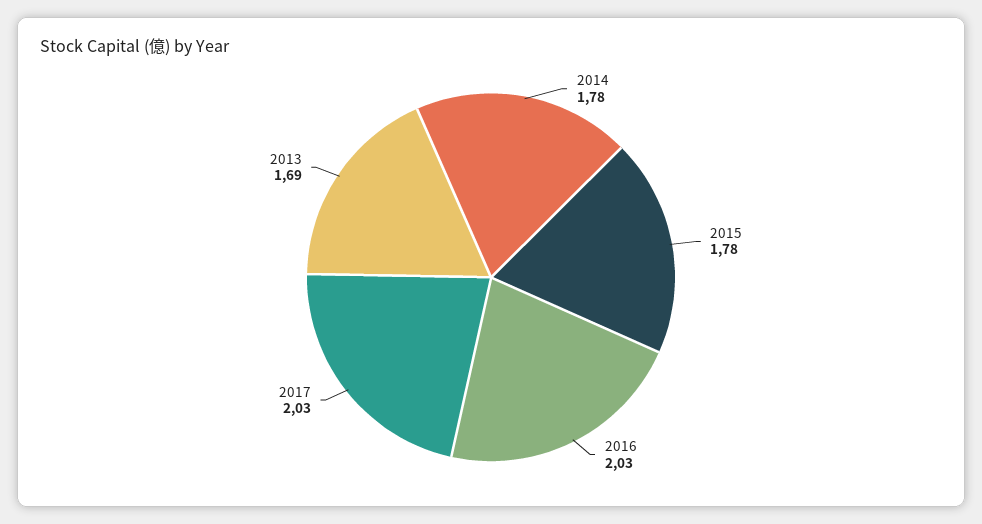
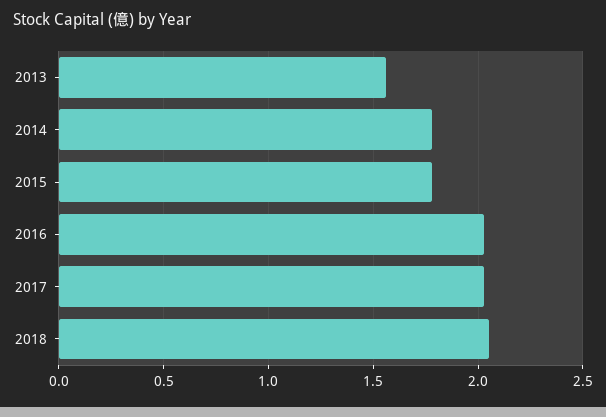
2013: 1.69 -> 1.55
2018: none -> 2.05

